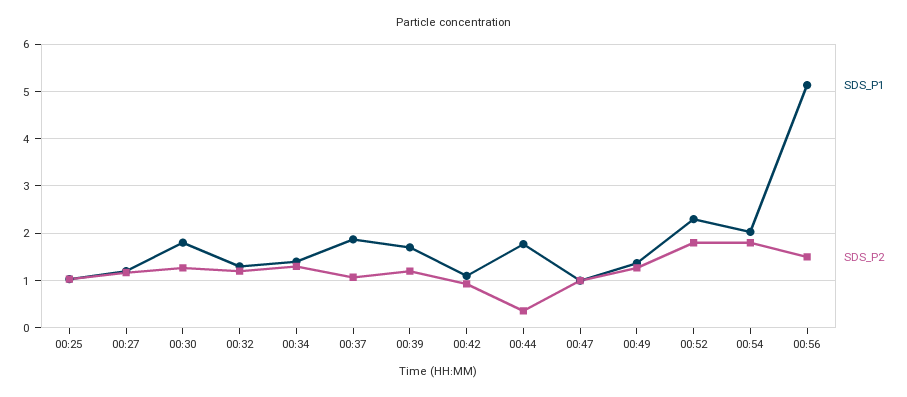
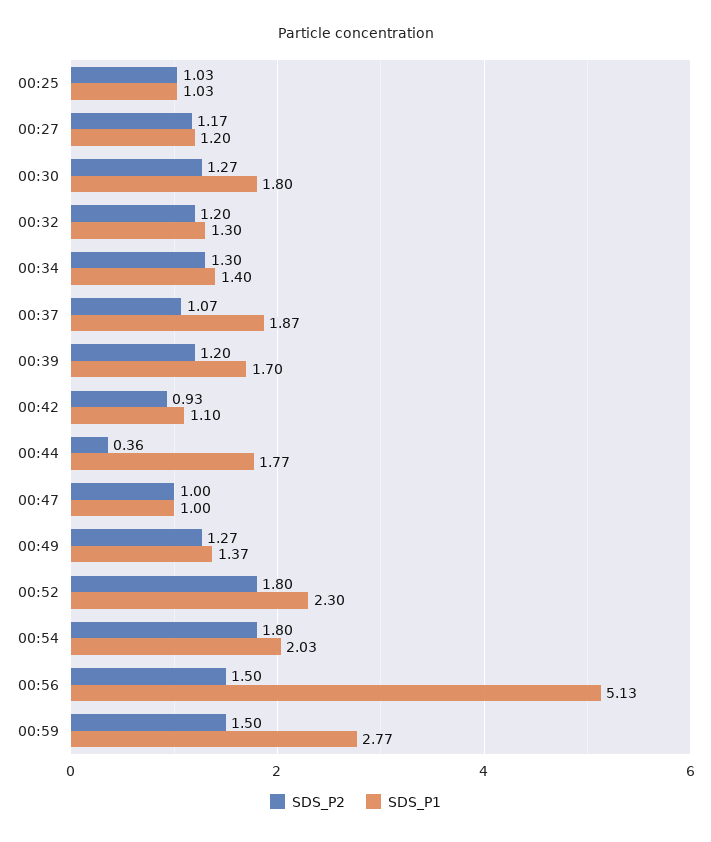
SDS_P2, 00:59: none -> 1.5
SDS_P1, 00:59: none -> 2.77

